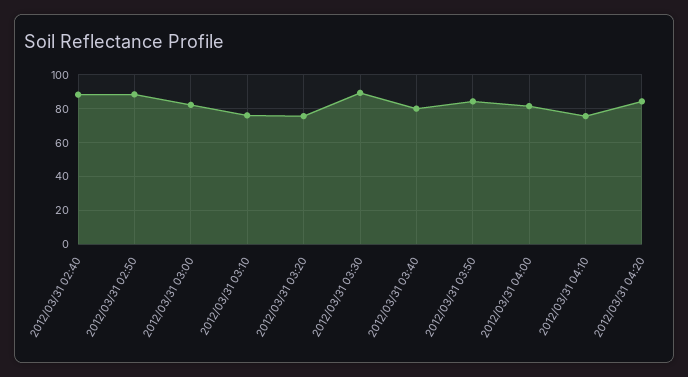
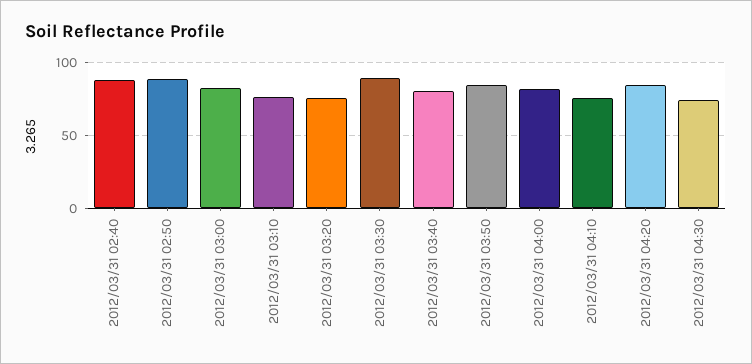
2012/03/31 04:30: none -> 75

